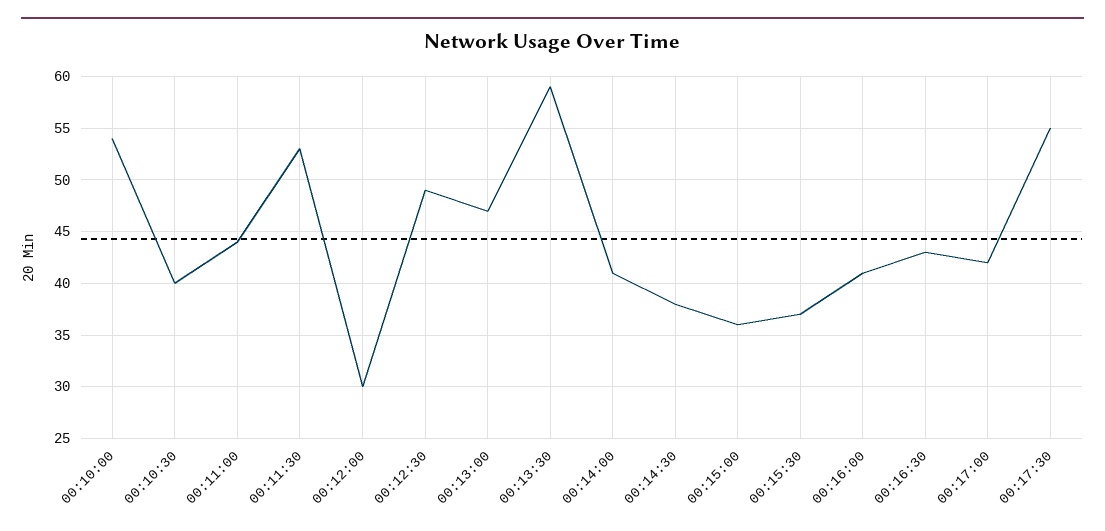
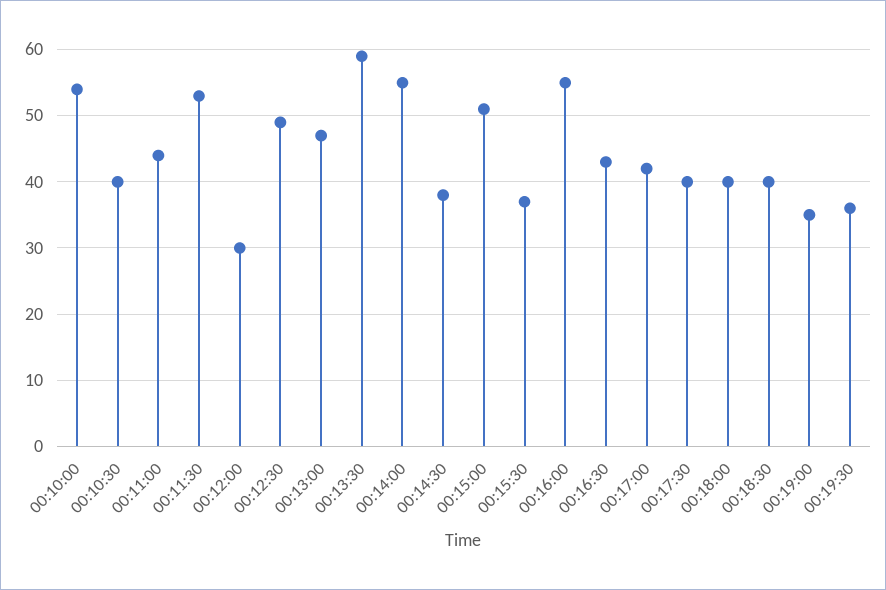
00:14:00: 41 -> 55
00:15:00: 36 -> 51
00:16:00: 41 -> 55
00:17:30: 55 -> 40
00:18:00: none -> 40
00:18:30: none -> 40
00:19:00: none -> 35
00:19:30: none -> 36

